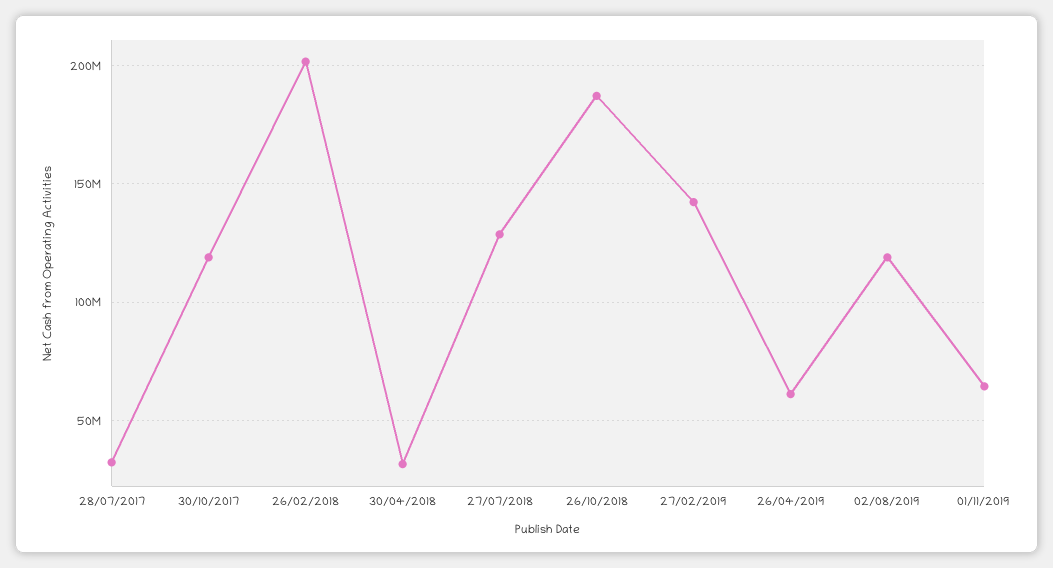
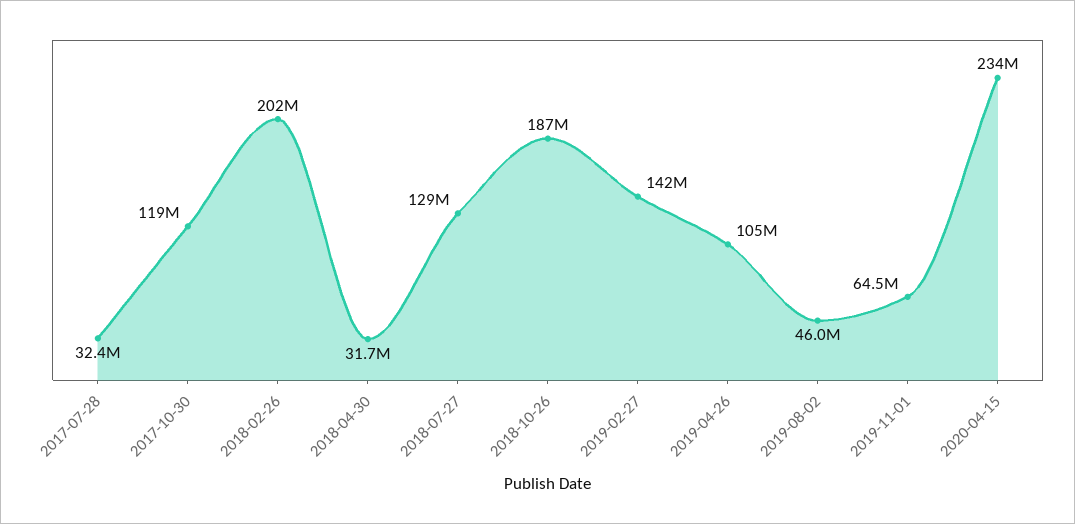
26/04/2019: 60000000 -> 105000000
02/08/2019: 120000000 -> 46000000
2020-04-15: none -> 234000000

